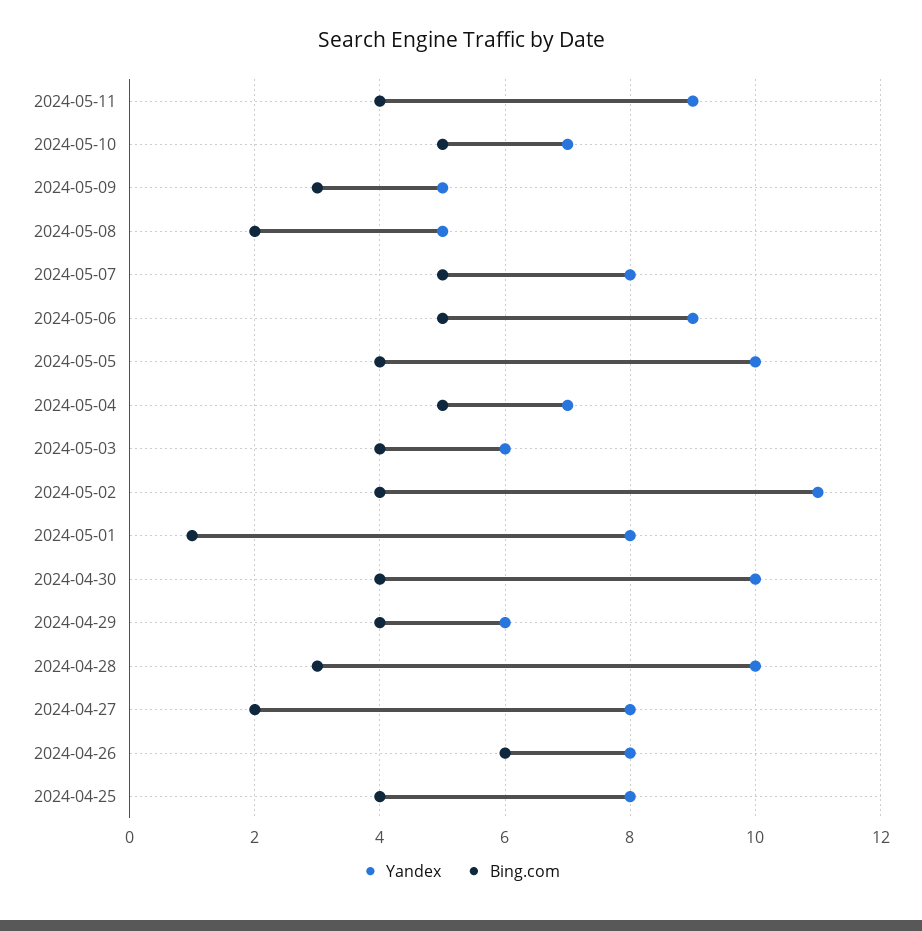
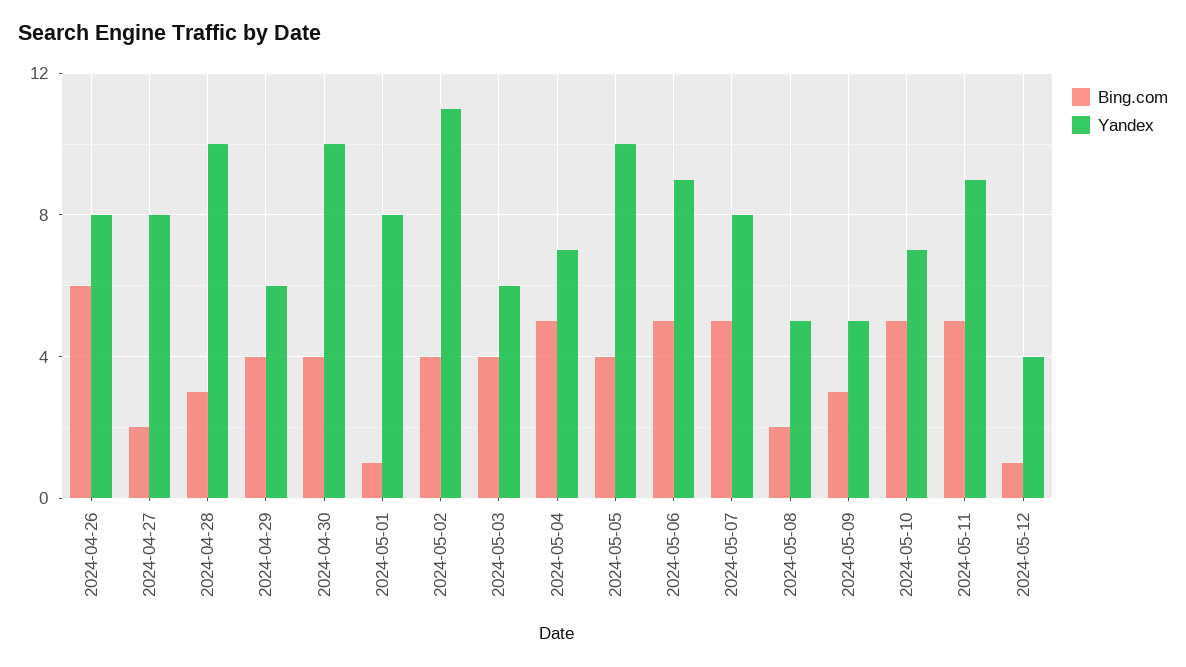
Bing.com, 2024-05-11: 4 -> 5
Yandex, 2024-04-25: 8 -> none
Bing.com, 2024-04-25: 4 -> none
Bing.com, 2024-05-12: none -> 1
Yandex, 2024-05-12: none -> 4

